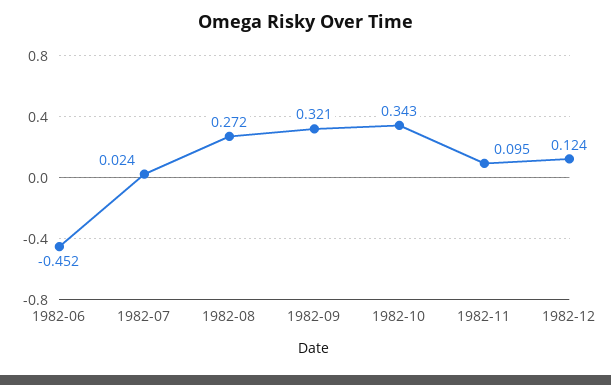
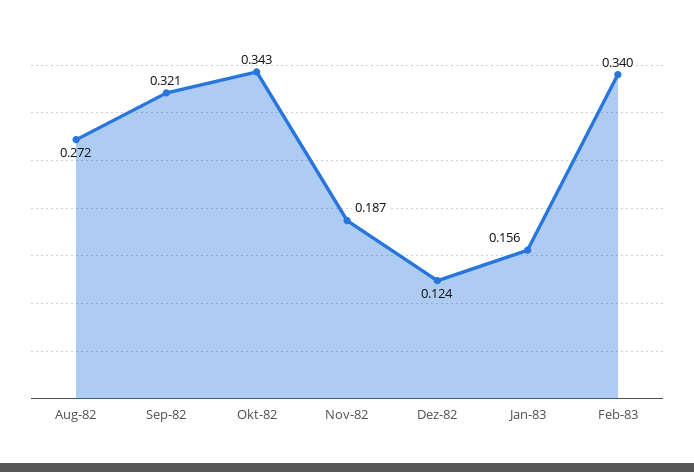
1982-06: -0.452 -> none
1982-07: 0.024 -> none
1982-11: 0.095 -> 0.187
Jan-83: none -> 0.156
Feb-83: none -> 0.34

